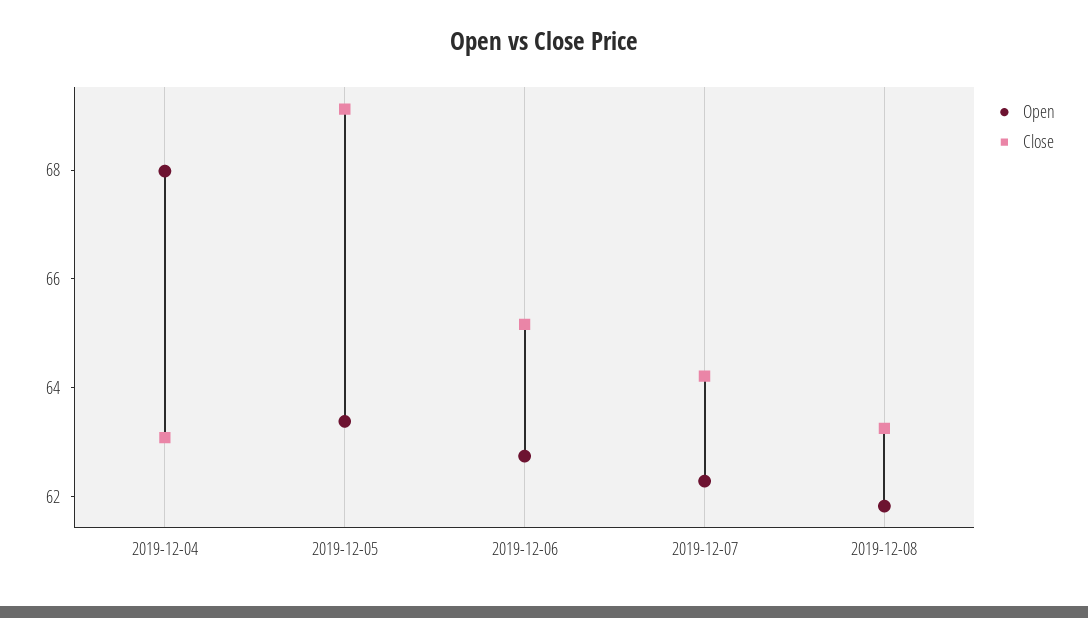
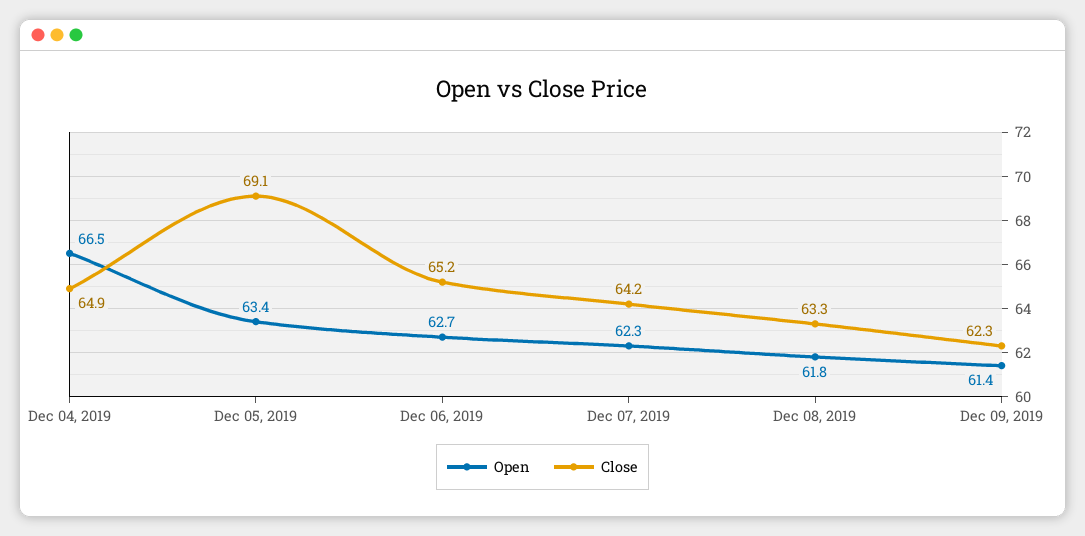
Open, 2019-12-04: 68 -> 66.5
Close, 2019-12-04: 63 -> 64.9
Open, Dec 09, 2019: none -> 61.4
Close, Dec 09, 2019: none -> 62.3

